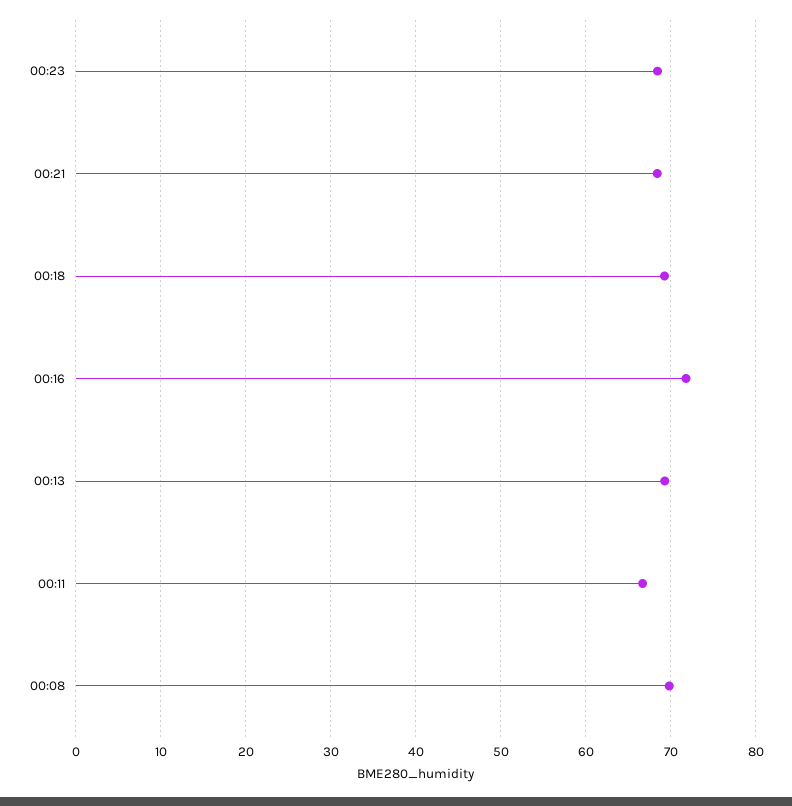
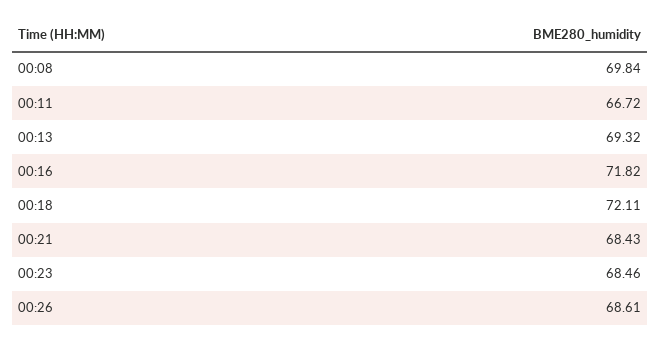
00:18: 69 -> 72.11
00:26: none -> 68.61

